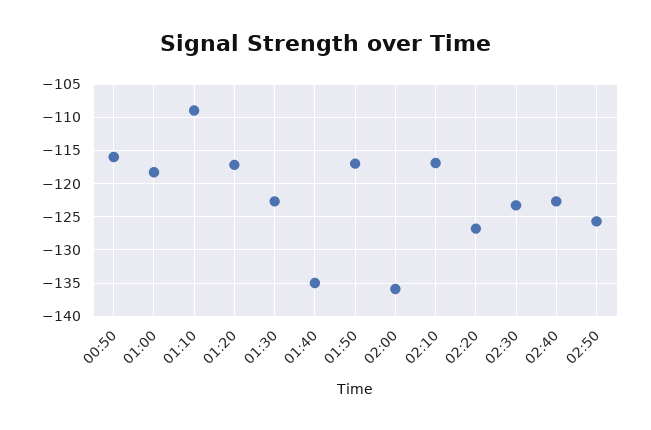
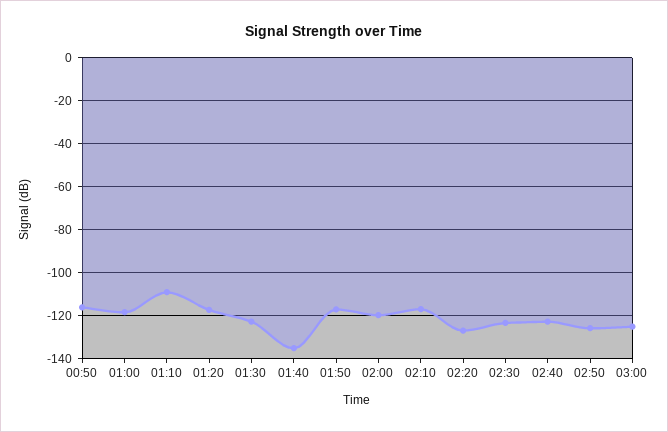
02:00: -136 -> -120
03:00: none -> -125

